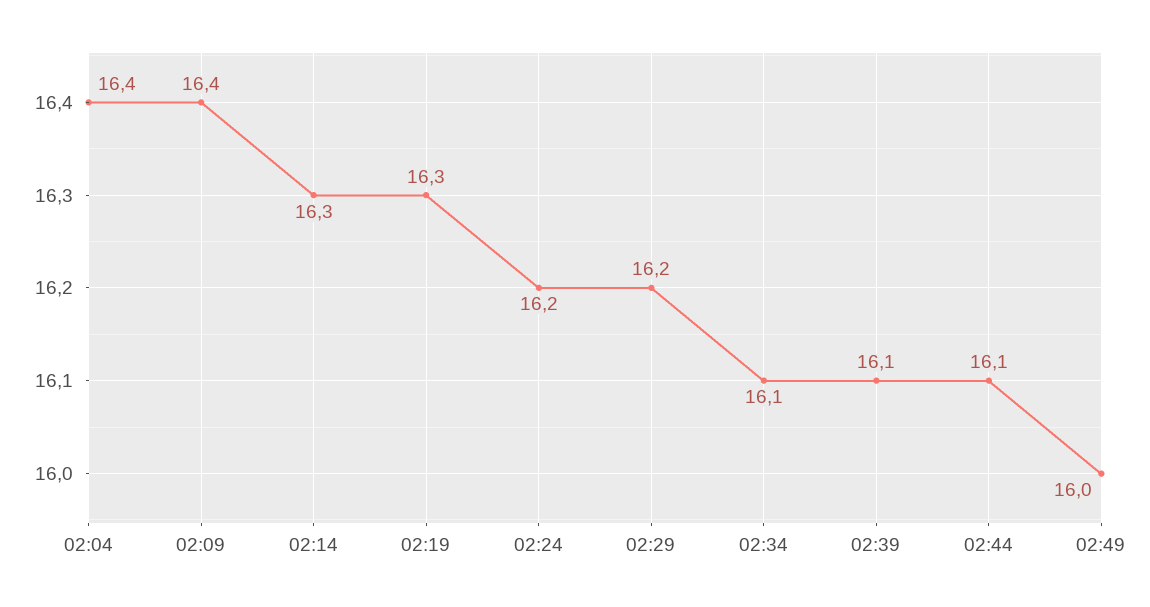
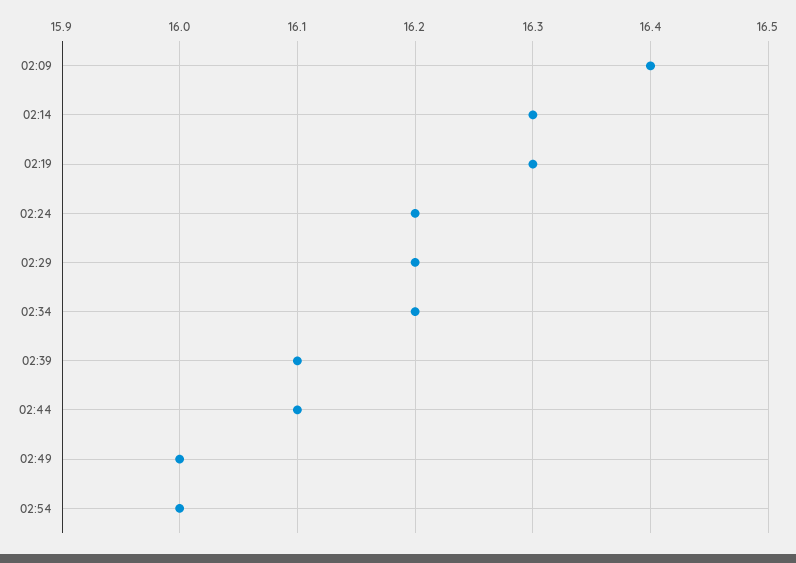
02:04: 16.4 -> none
02:34: 16.1 -> 16.2
02:54: none -> 16

